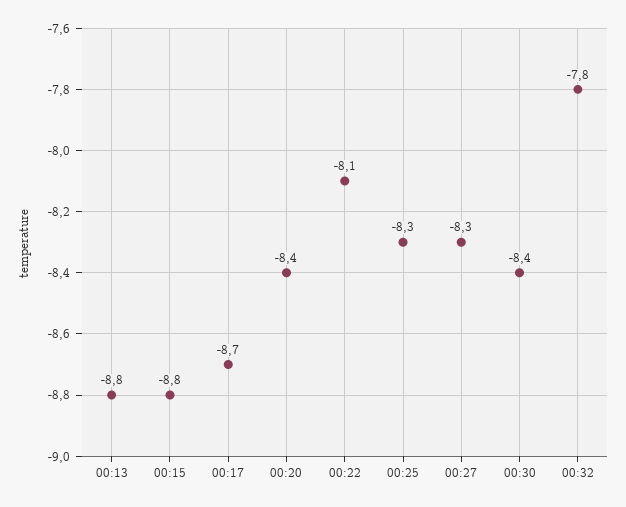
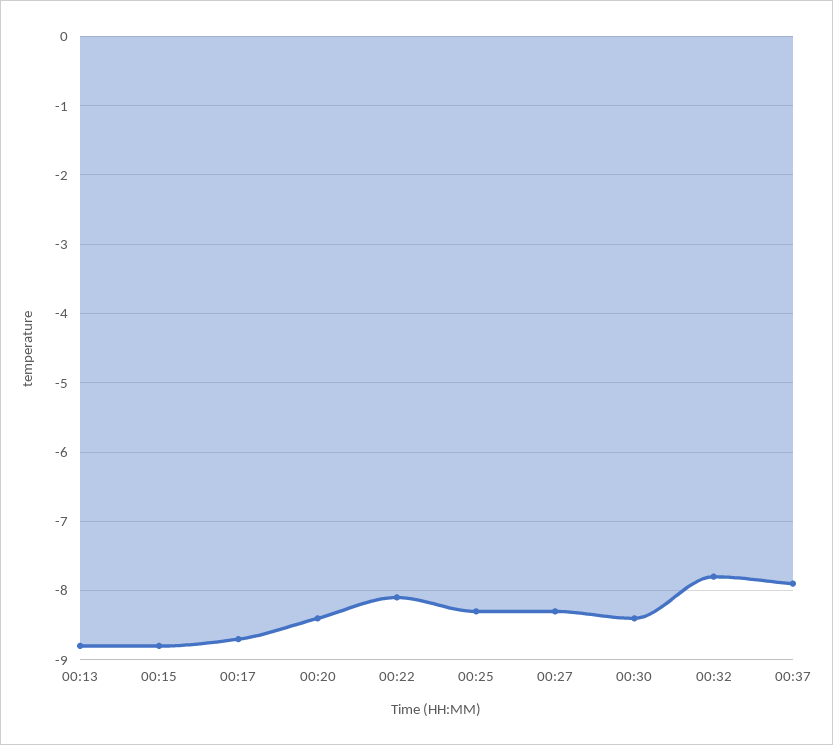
00:37: none -> -7.9

